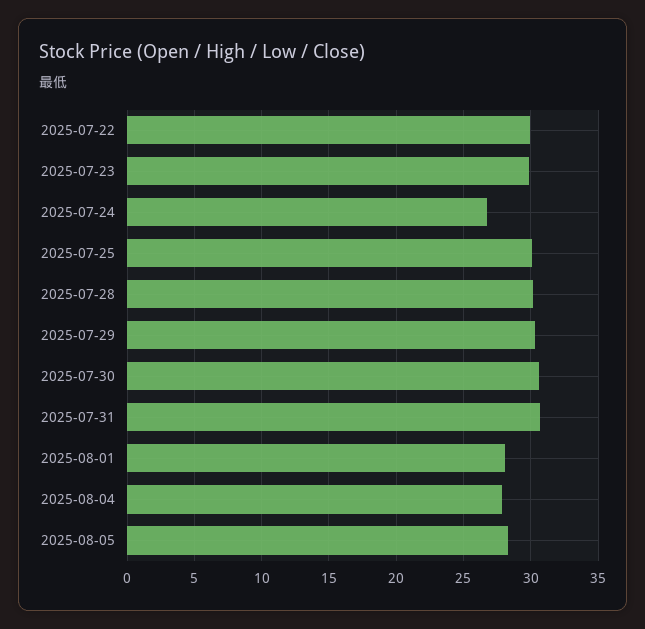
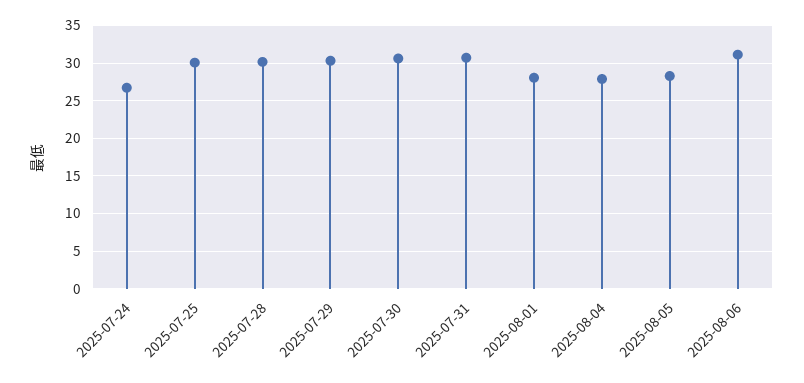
2025-07-22: 30 -> none
2025-07-23: 30 -> none
2025-08-06: none -> 31

